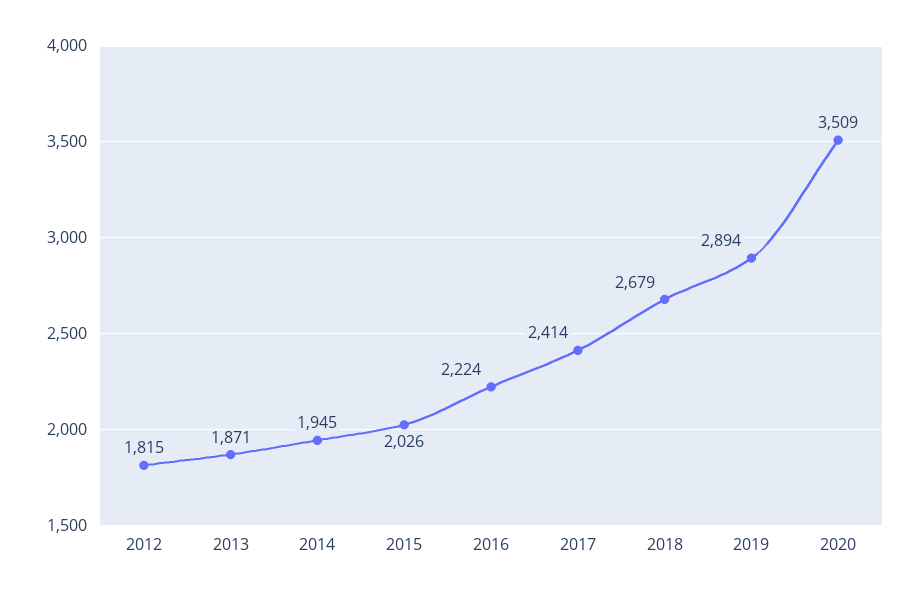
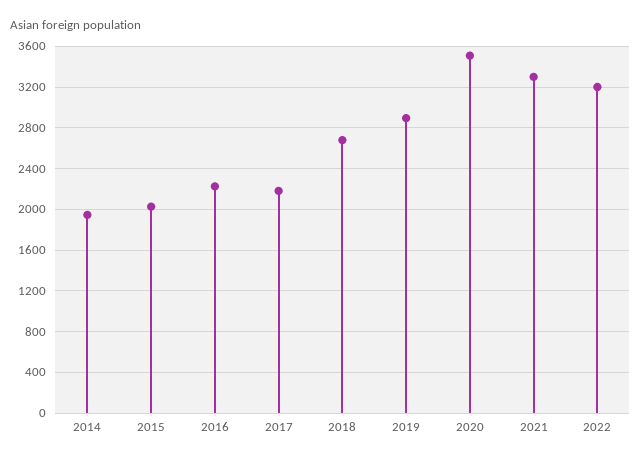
2012: 1815 -> none
2013: 1871 -> none
2017: 2414 -> 2200
2021: none -> 3300
2022: none -> 3200

